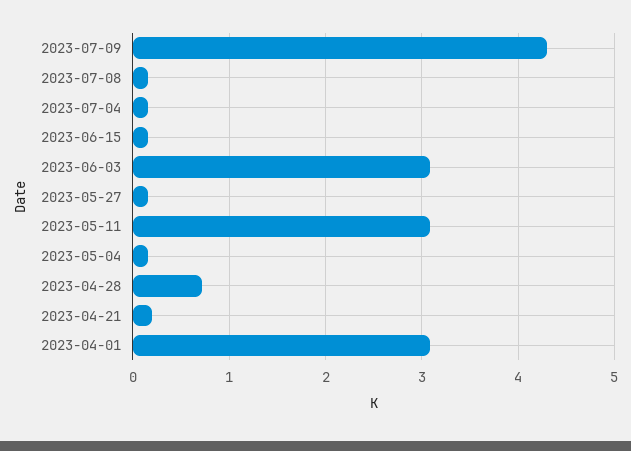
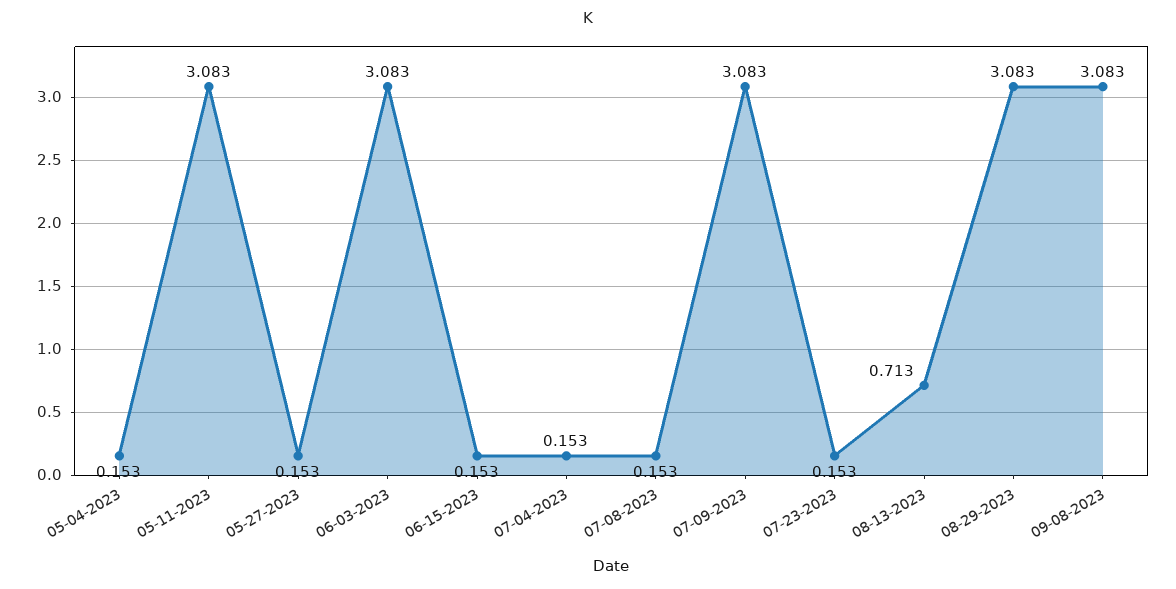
2023-07-09: 4.3 -> 3.083
2023-04-28: 0.7 -> none
2023-04-21: 0.2 -> none
2023-04-01: 3.1 -> none
07-23-2023: none -> 0.153
08-13-2023: none -> 0.713
08-29-2023: none -> 3.083
09-08-2023: none -> 3.083

